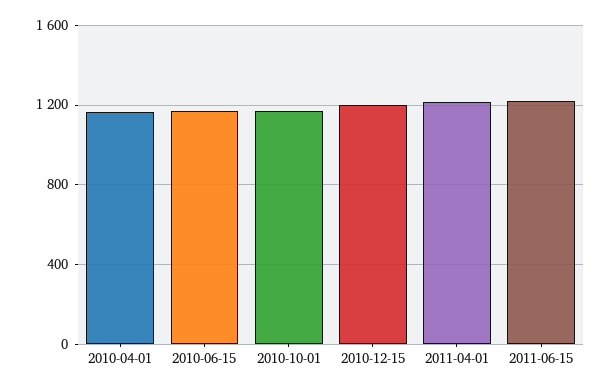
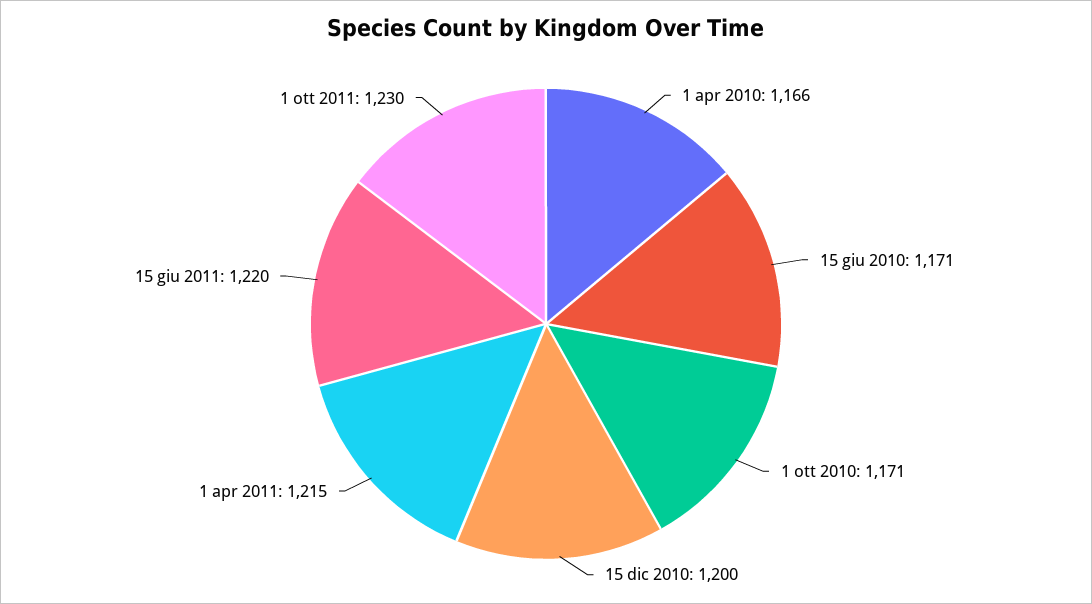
1 ott 2011: none -> 1230

